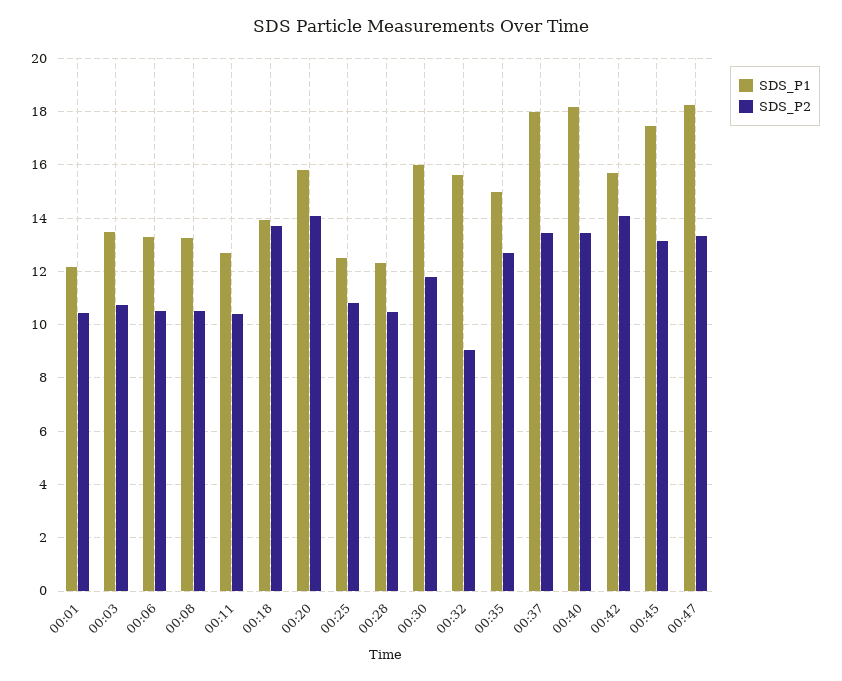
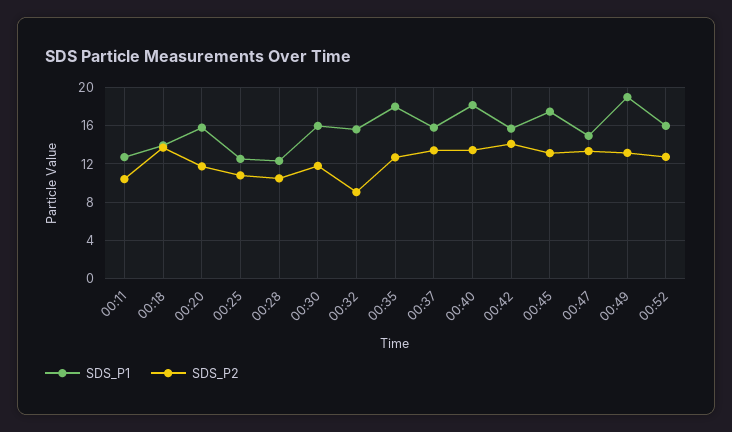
SDS_P1, 00:01: 12.25 -> none
SDS_P2, 00:01: 10.5 -> none
SDS_P1, 00:03: 13.5 -> none
SDS_P2, 00:03: 10.75 -> none
SDS_P1, 00:06: 13.25 -> none
SDS_P2, 00:06: 10.5 -> none
SDS_P1, 00:08: 13.25 -> none
SDS_P2, 00:08: 10.5 -> none
SDS_P2, 00:20: 14 -> 12
SDS_P1, 00:35: 15 -> 18
SDS_P1, 00:37: 18 -> 16
SDS_P1, 00:47: 18.25 -> 15
SDS_P1, 00:49: none -> 19
SDS_P2, 00:49: none -> 13
SDS_P1, 00:52: none -> 16
SDS_P2, 00:52: none -> 13

